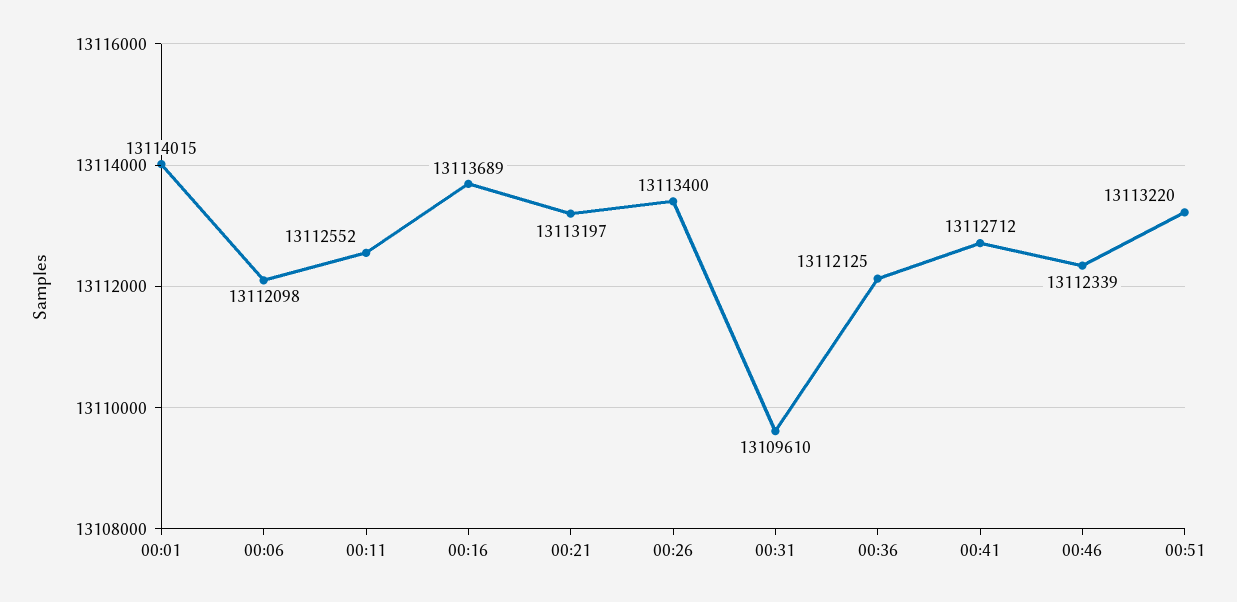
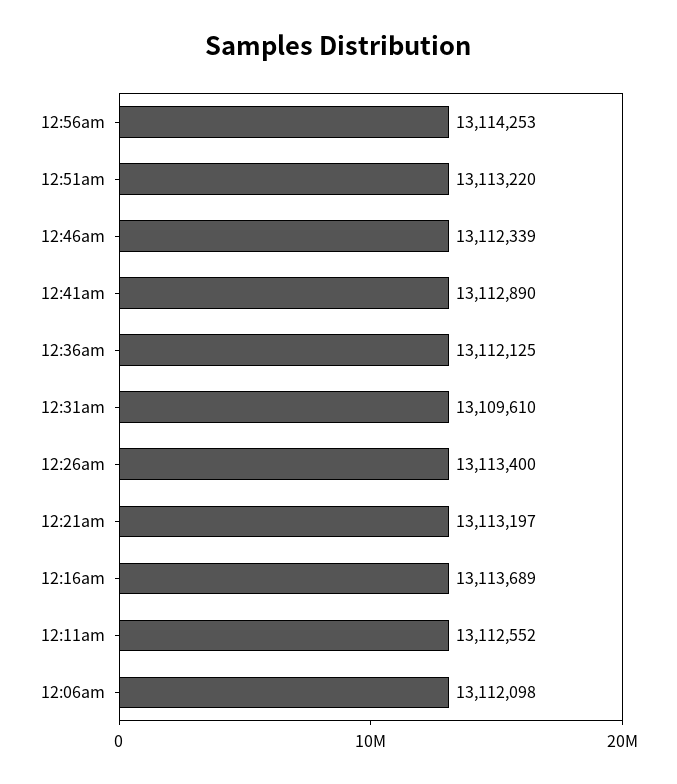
00:01: 13114015 -> none
00:41: 13112712 -> 13112890
12:56am: none -> 13114253

